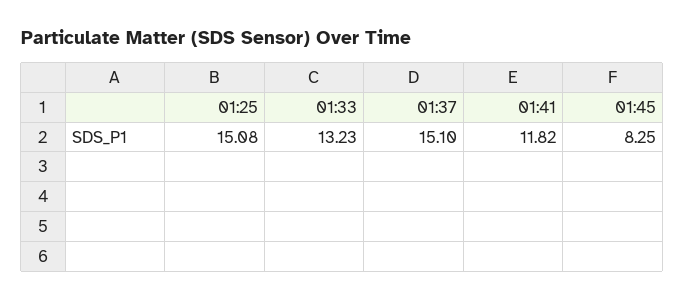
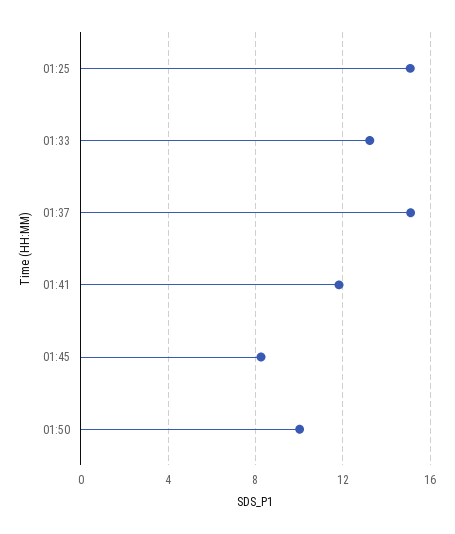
01:50: none -> 10

